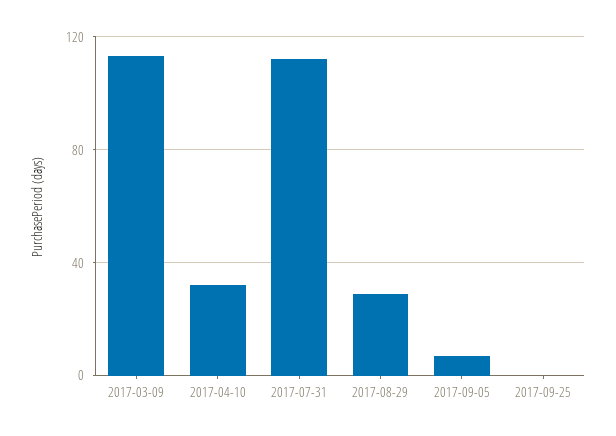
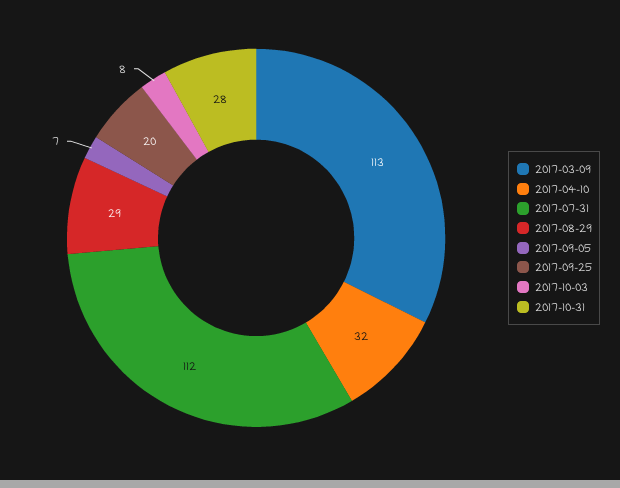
2017-09-25: 0 -> 20
2017-10-03: none -> 8
2017-10-31: none -> 28

